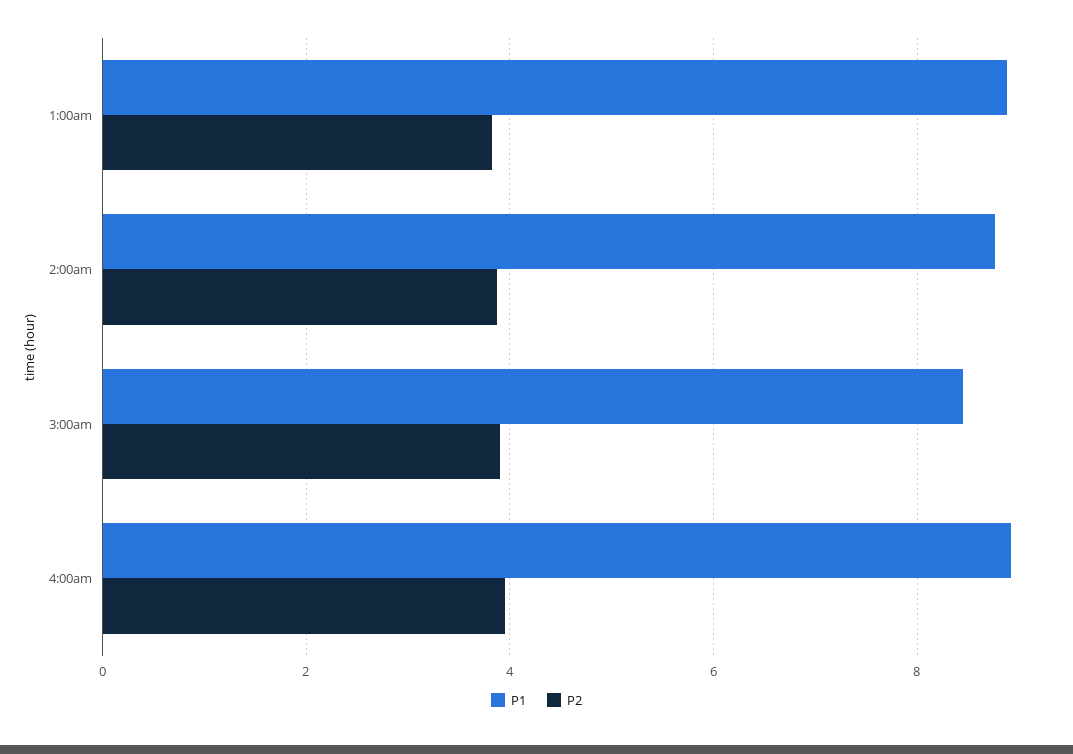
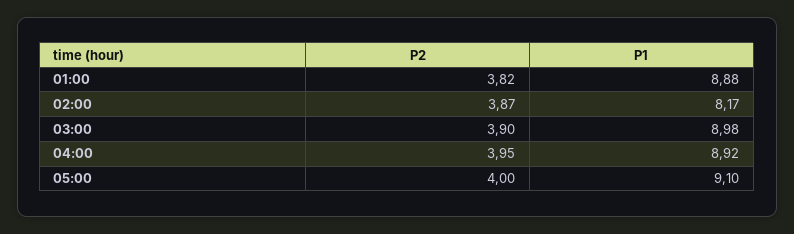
P1, 2:00am: 8.8 -> 8.17
P1, 3:00am: 8.4 -> 8.98
P2, 05:00: none -> 4
P1, 05:00: none -> 9.1

